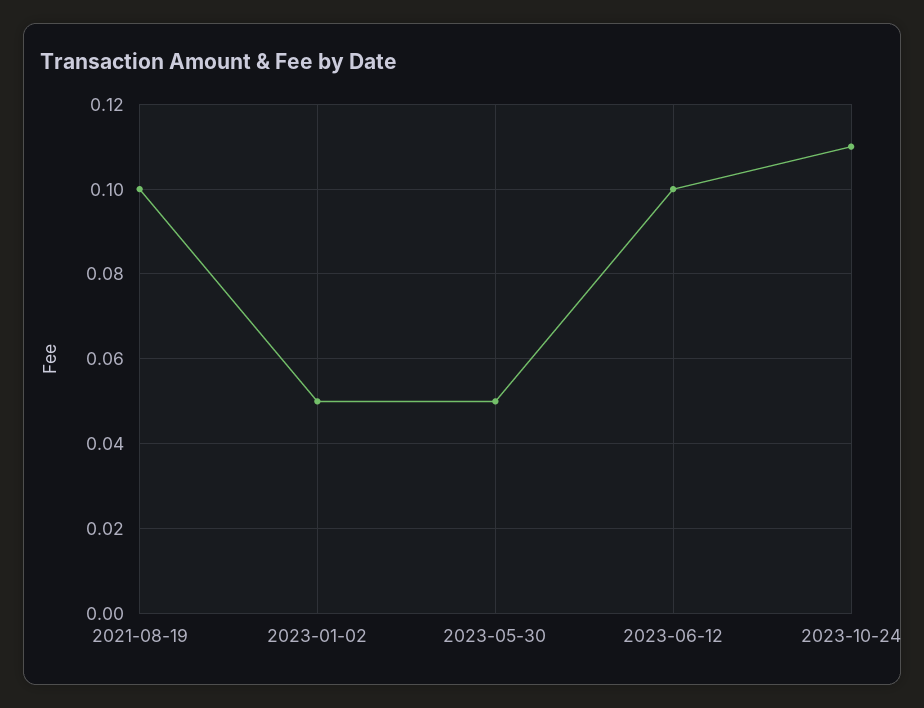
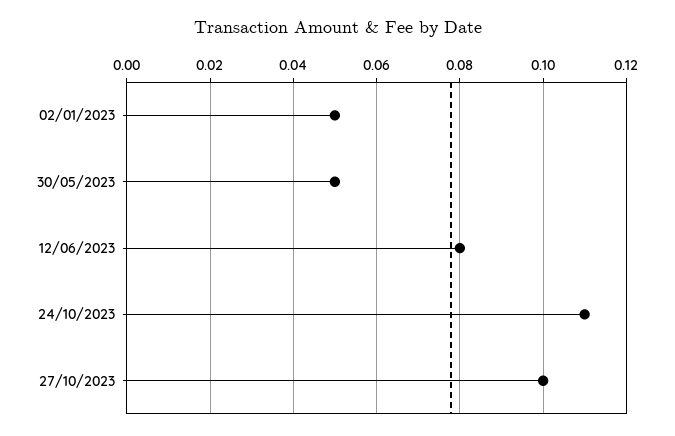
2021-08-19: 0.1 -> none
2023-06-12: 0.1 -> 0.08
27/10/2023: none -> 0.1

